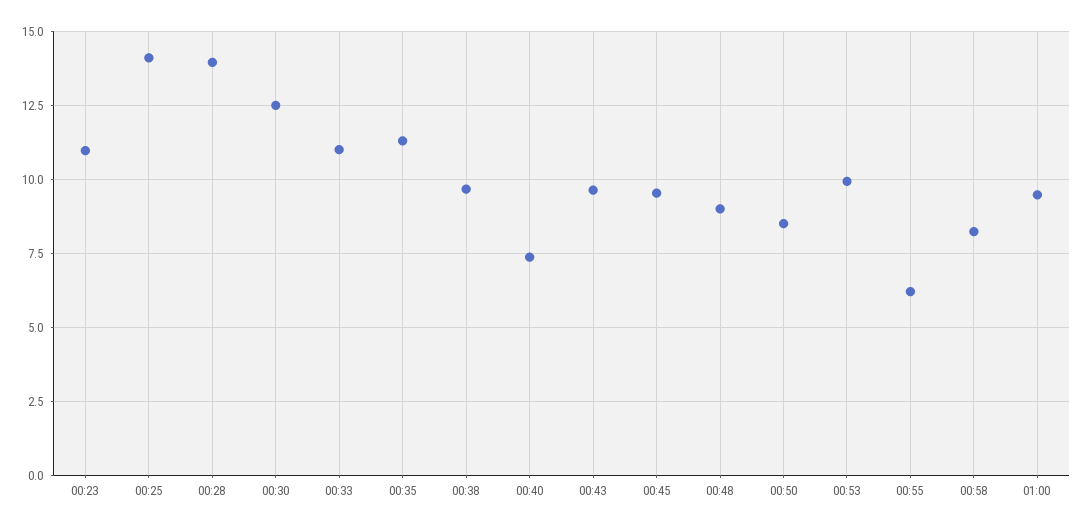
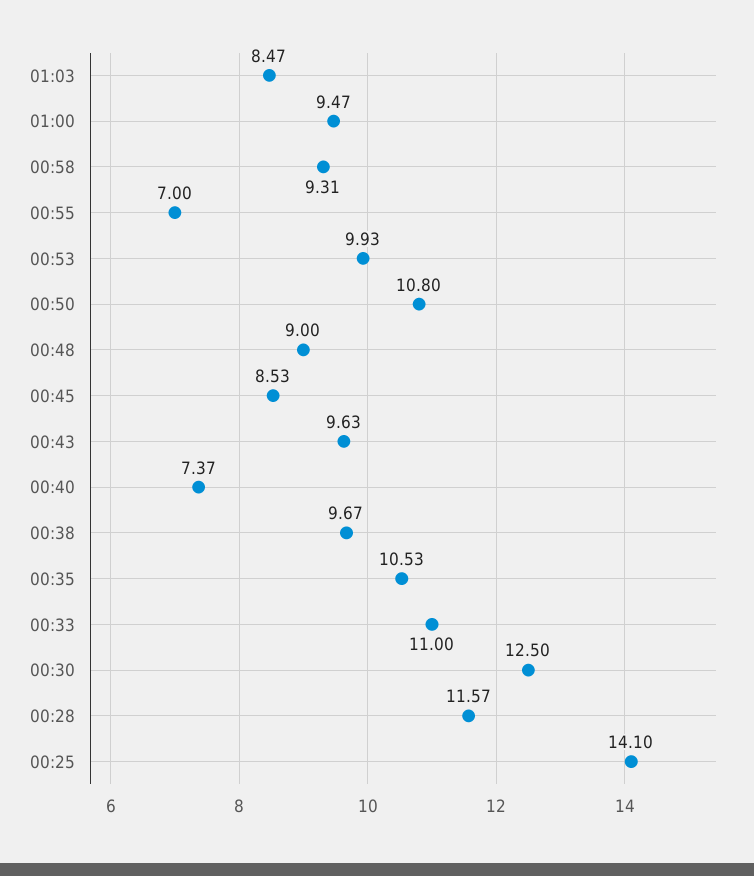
00:23: 11 -> none
00:28: 14 -> 11.57
00:35: 11.25 -> 10.53
00:45: 9.5 -> 8.53
00:50: 8.5 -> 10.8
00:55: 6.25 -> 7
00:58: 8.25 -> 9.31
01:03: none -> 8.47

